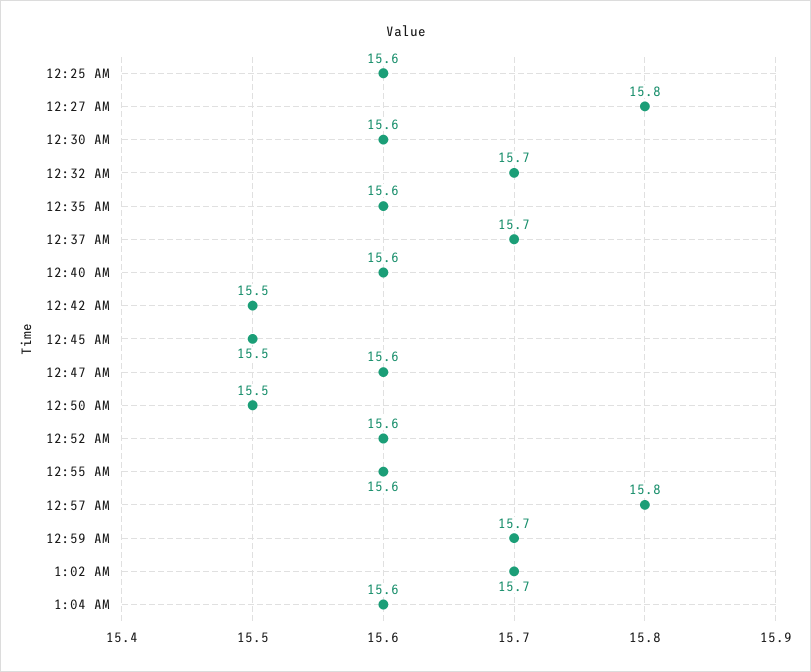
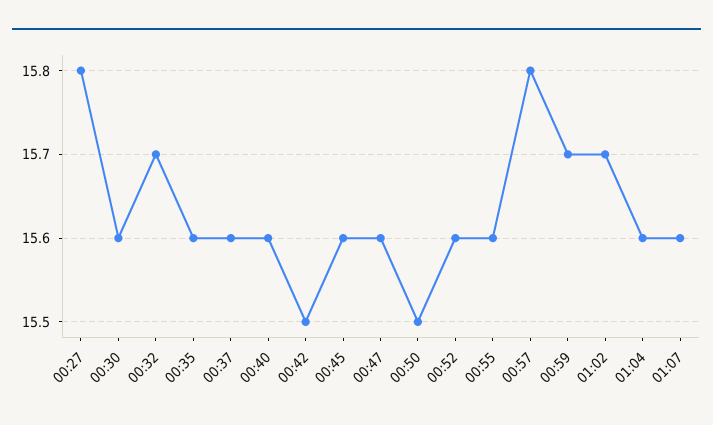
12:25 AM: 15.6 -> none
12:37 AM: 15.7 -> 15.6
12:45 AM: 15.5 -> 15.6
01:07: none -> 15.6

